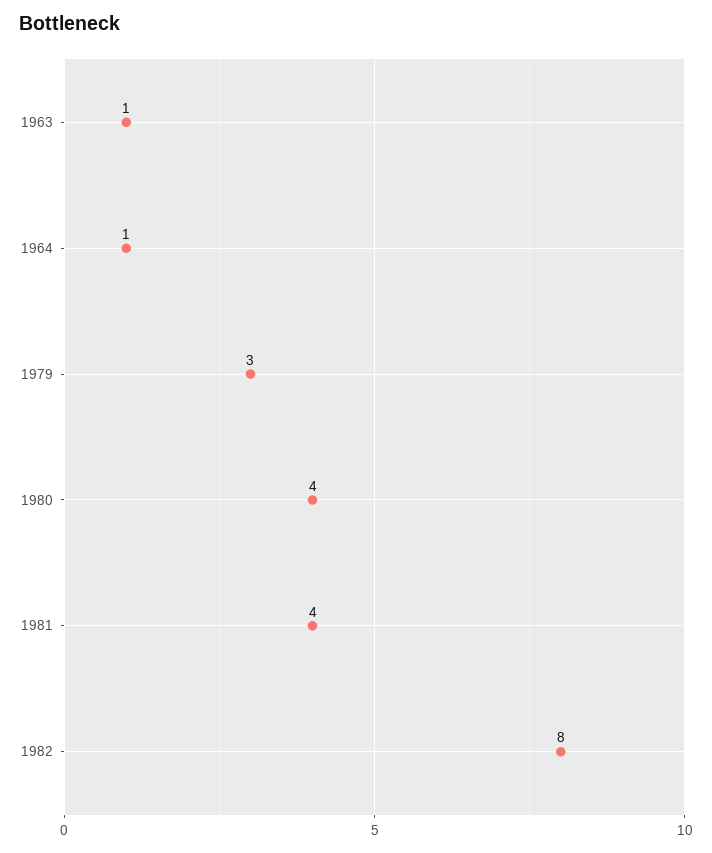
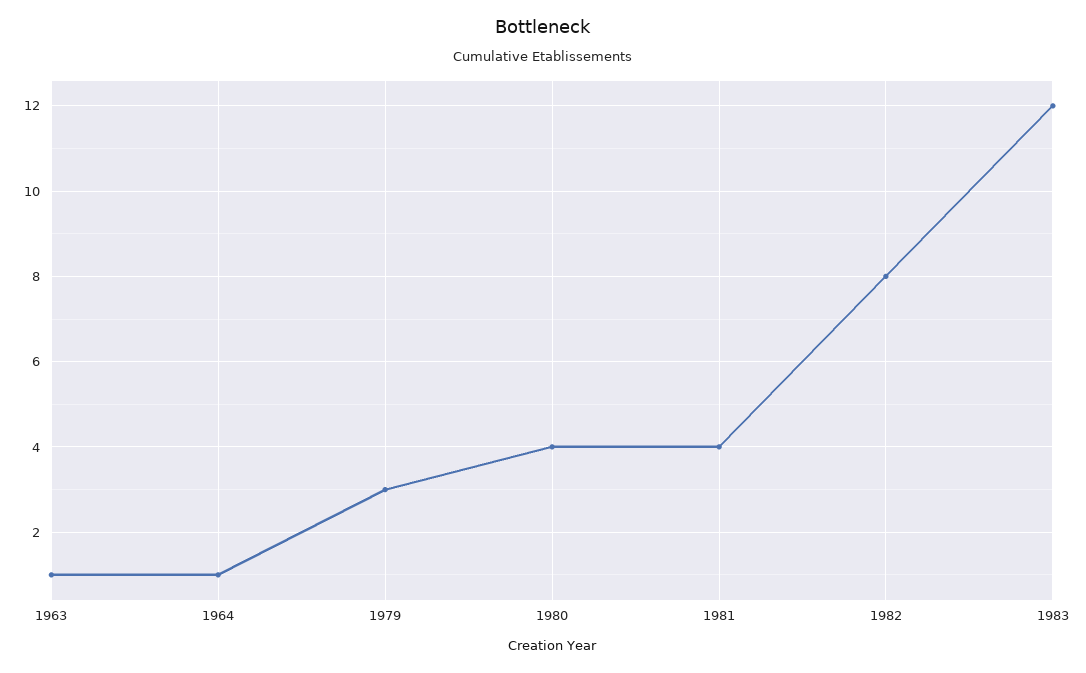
1983: none -> 12

